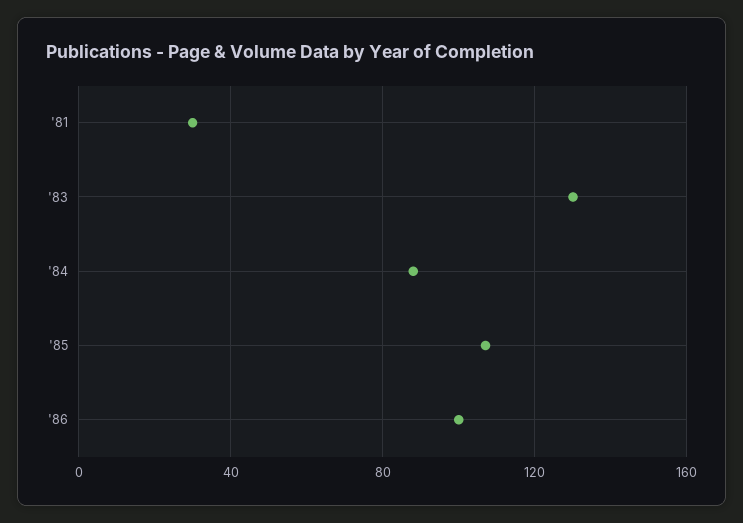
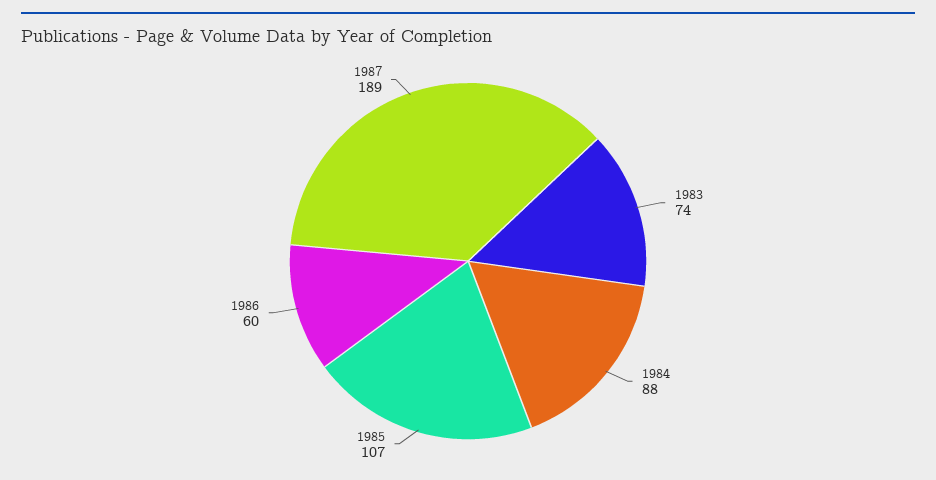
'81: 30 -> none
'83: 130 -> 74
'86: 100 -> 60
1987: none -> 189

